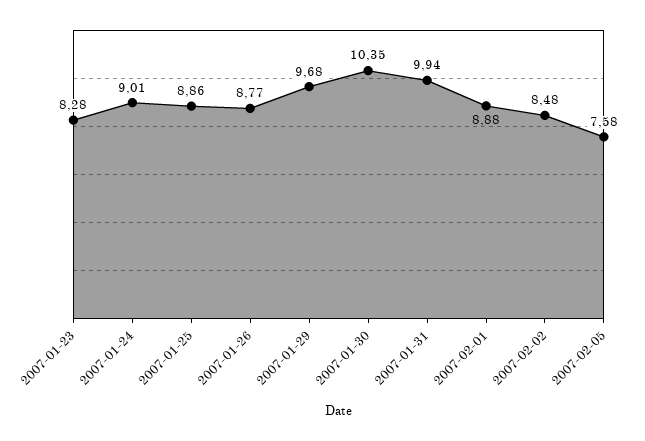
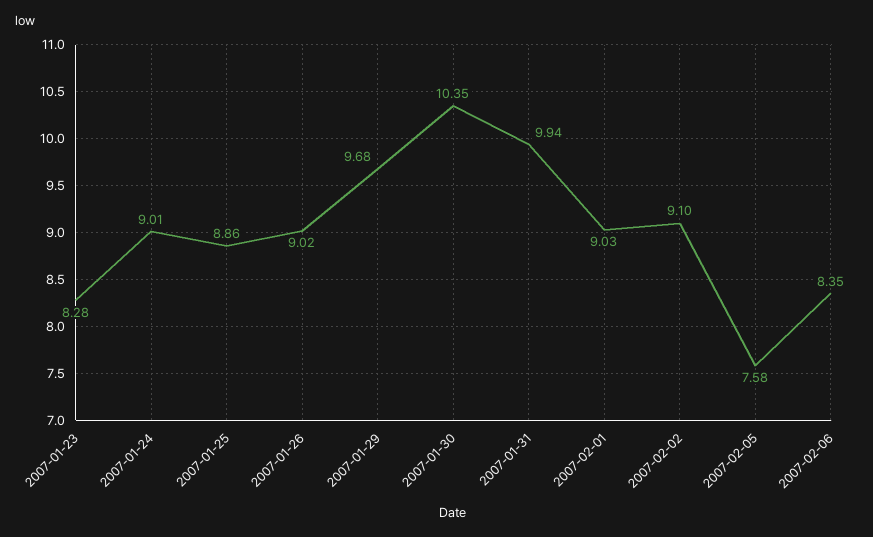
2007-01-26: 8.77 -> 9.02
2007-02-01: 8.88 -> 9.03
2007-02-02: 8.48 -> 9.1
2007-02-06: none -> 8.35

